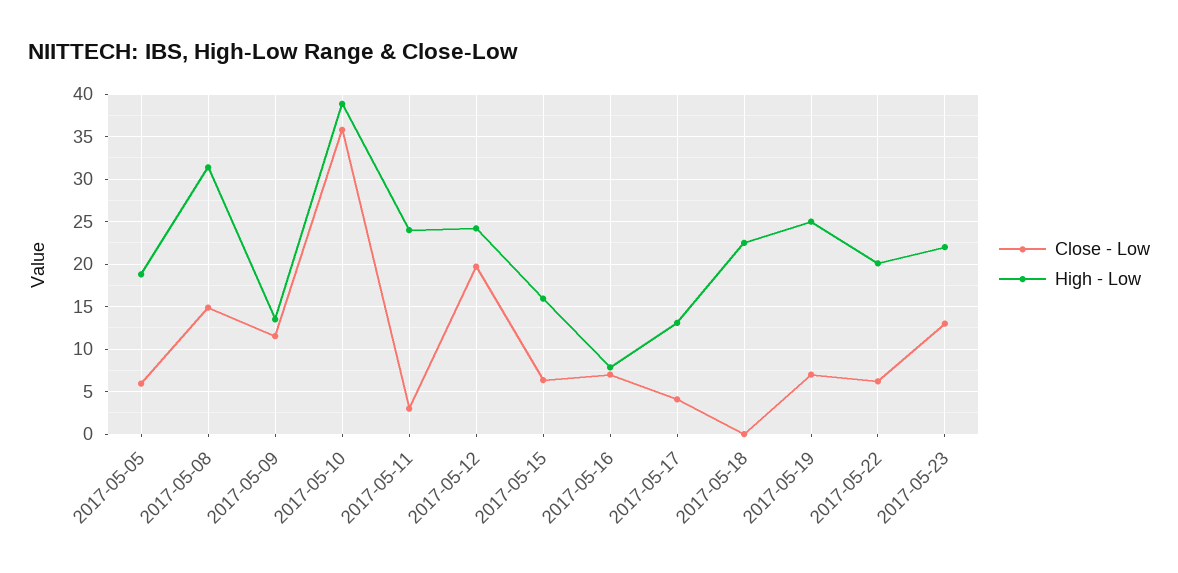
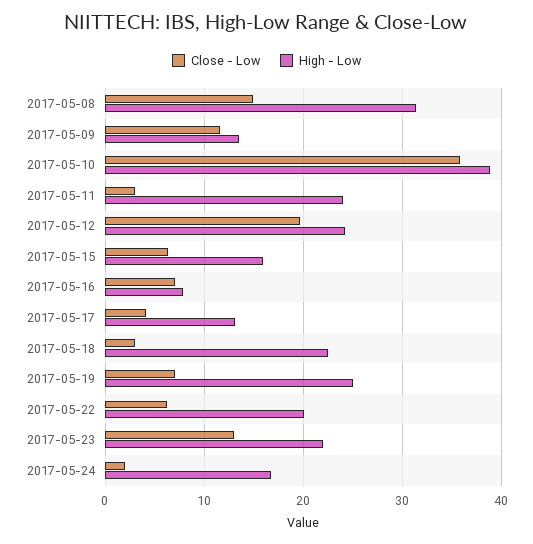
Close - Low, 2017-05-05: 6 -> none
High - Low, 2017-05-05: 19 -> none
Close - Low, 2017-05-18: 0 -> 3
Close - Low, 2017-05-24: none -> 2
High - Low, 2017-05-24: none -> 17

